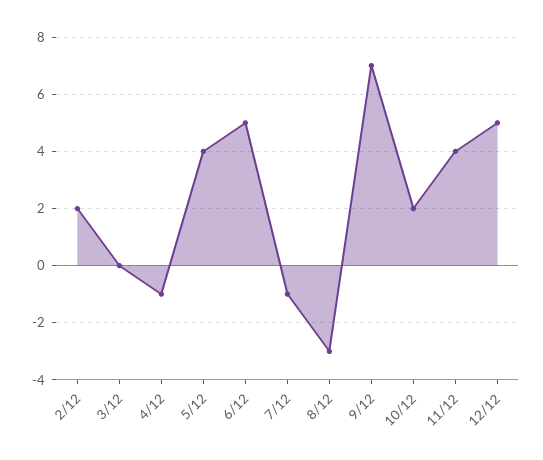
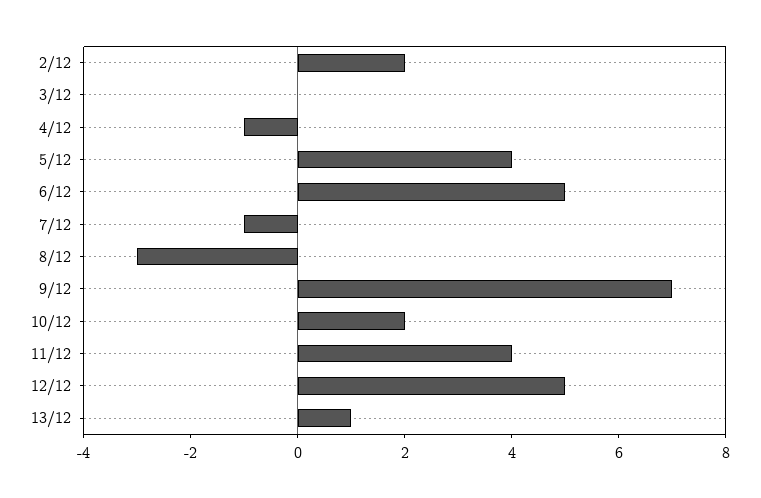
13/12: none -> 1

